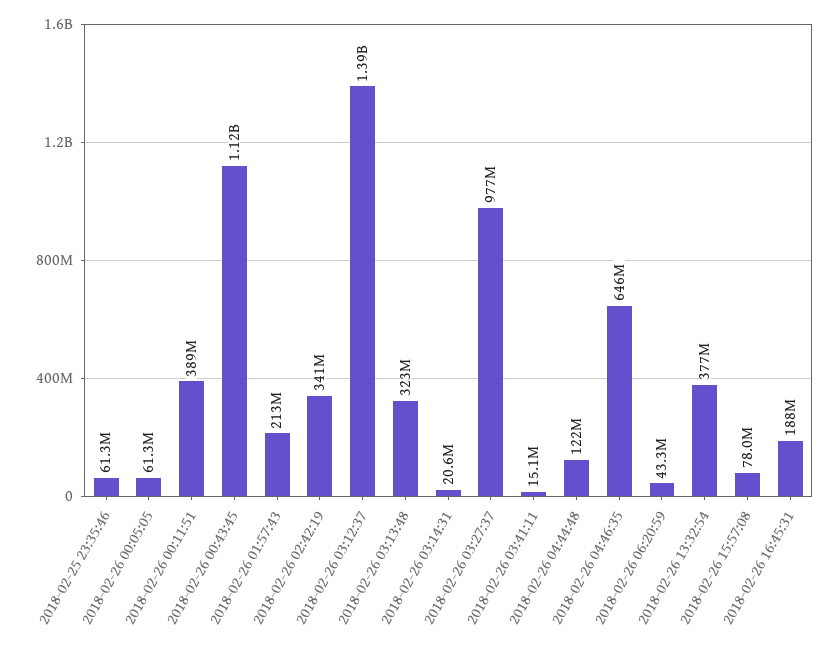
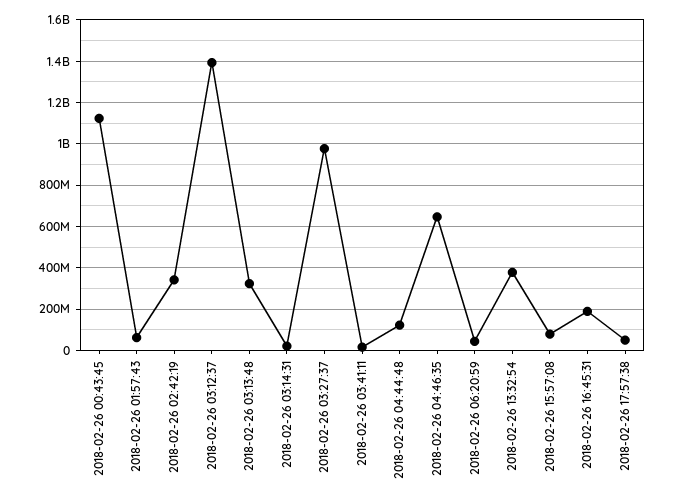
2018-02-25 23:35:46: 61300000 -> none
2018-02-26 00:05:05: 61300000 -> none
2018-02-26 00:11:51: 389000000 -> none
2018-02-26 01:57:43: 213000000 -> 50000000
2018-02-26 17:57:38: none -> 50000000

